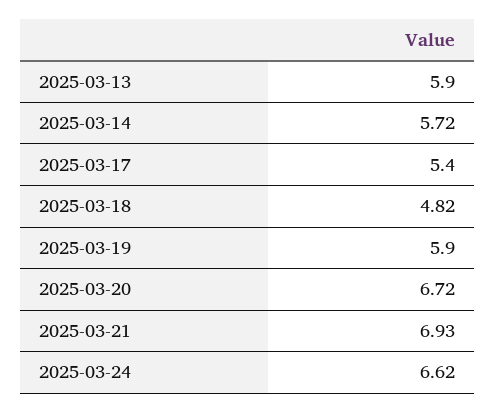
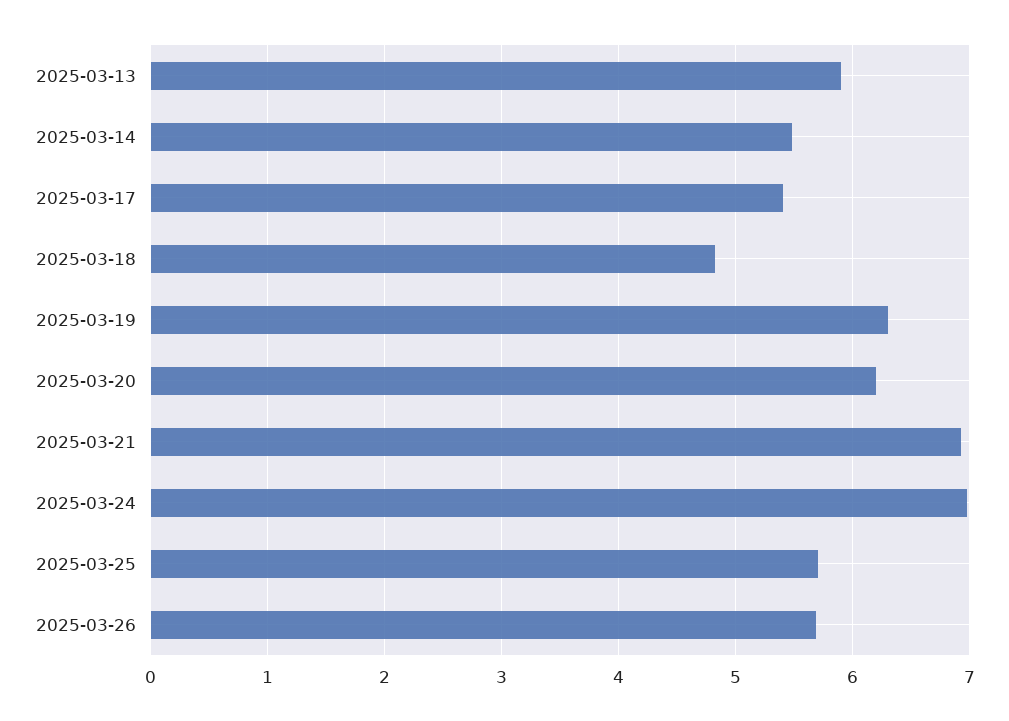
2025-03-14: 5.72 -> 5.5
2025-03-19: 5.9 -> 6.3
2025-03-20: 6.72 -> 6.2
2025-03-24: 6.62 -> 7
2025-03-25: none -> 5.7
2025-03-26: none -> 5.7

